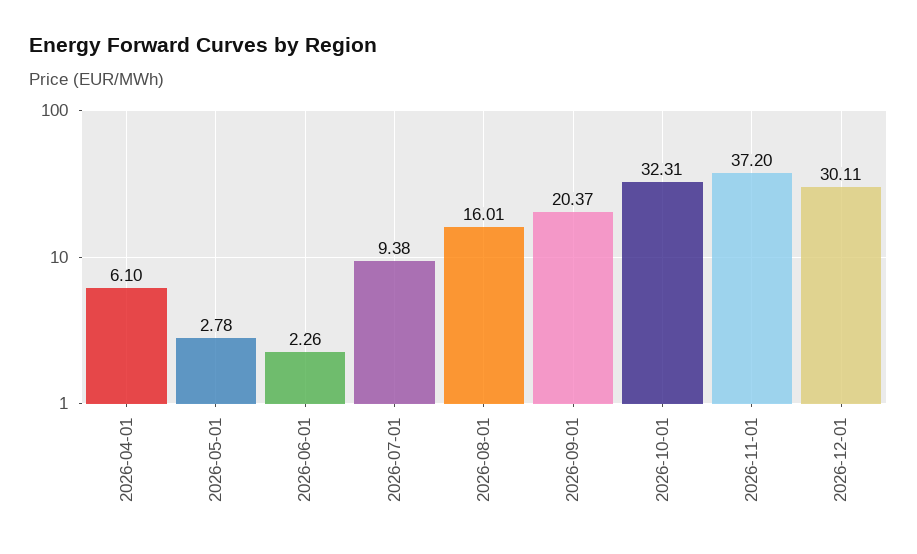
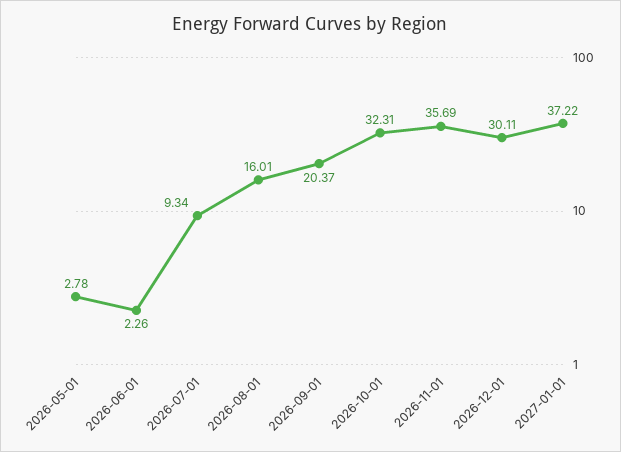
2026-04-01: 6.1 -> none
2026-07-01: 9.38 -> 9.34
2026-11-01: 37.2 -> 35.69
2027-01-01: none -> 37.22

